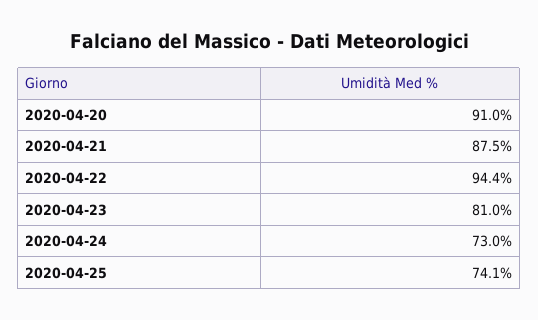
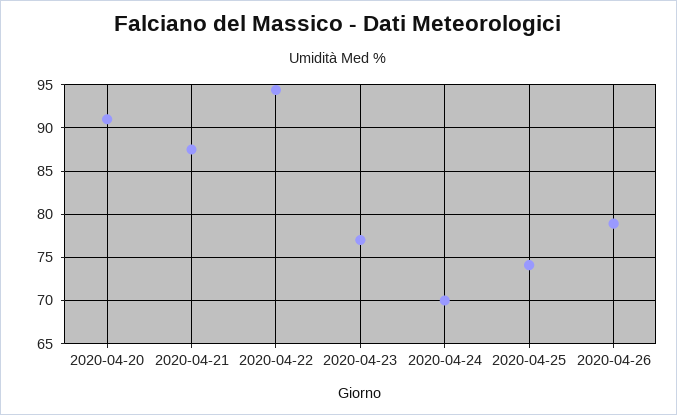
2020-04-23: 81 -> 77
2020-04-24: 73 -> 70
2020-04-26: none -> 79

